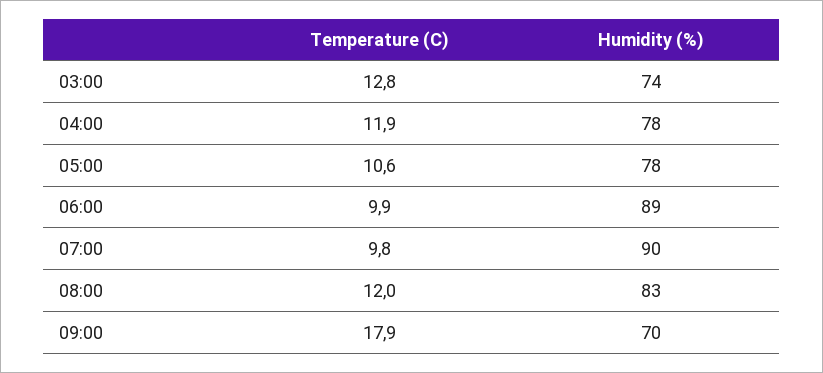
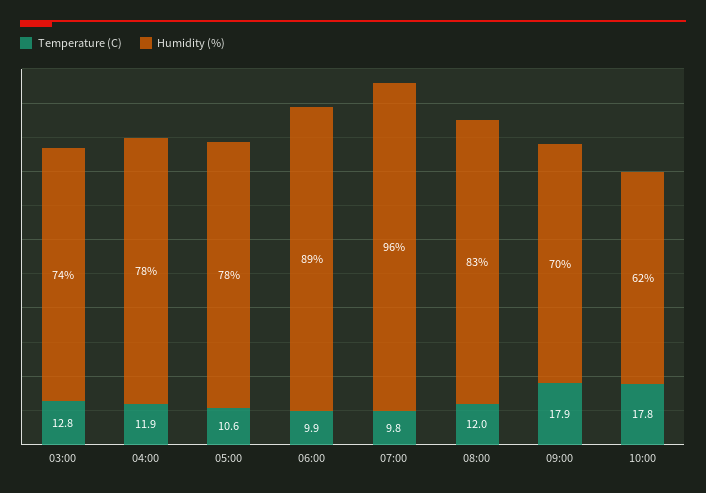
Humidity (%), 07:00: 90 -> 96
Temperature (C), 10:00: none -> 17.8
Humidity (%), 10:00: none -> 62

